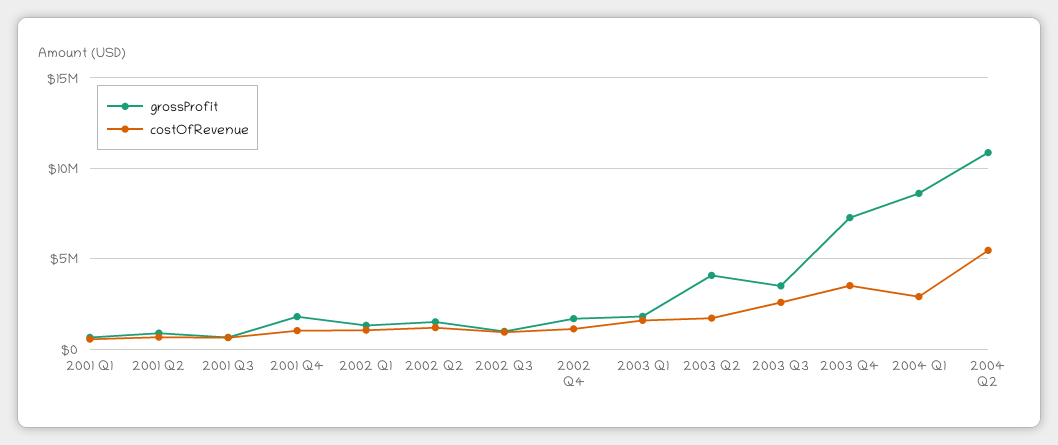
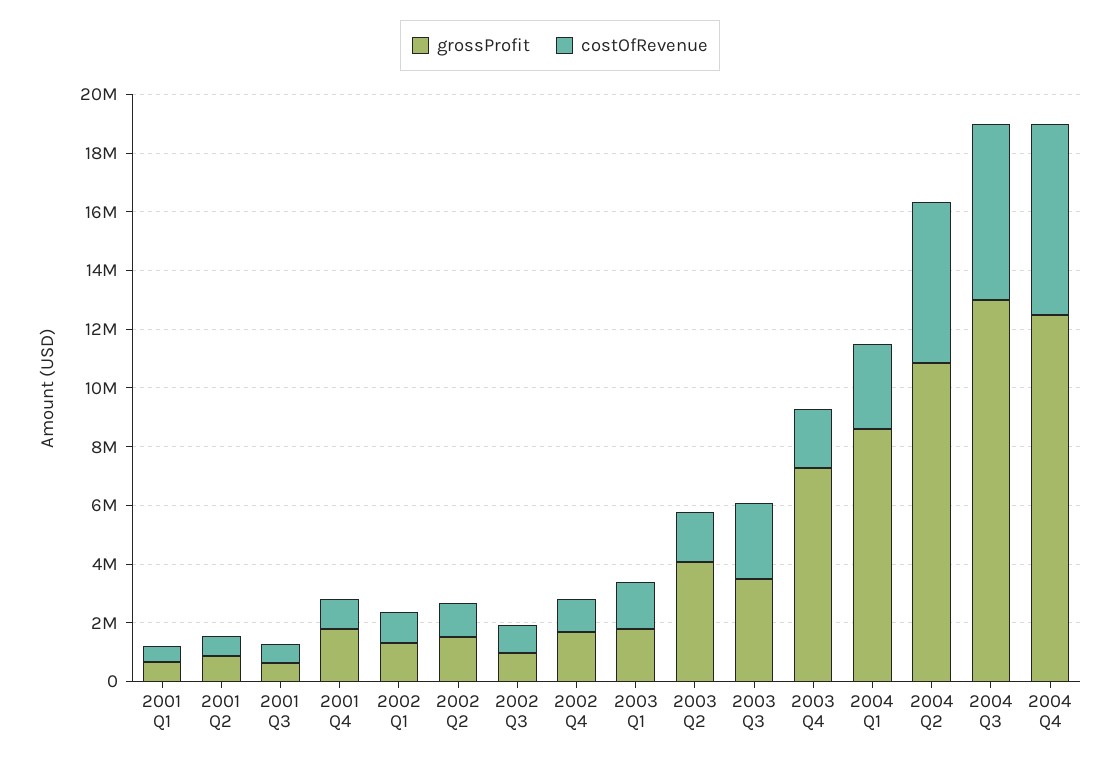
costOfRevenue, 2003 Q4: 3500000 -> 2000000
grossProfit, 2004 Q3: none -> 13000000
costOfRevenue, 2004 Q3: none -> 6000000
grossProfit, 2004 Q4: none -> 12500000
costOfRevenue, 2004 Q4: none -> 6500000

